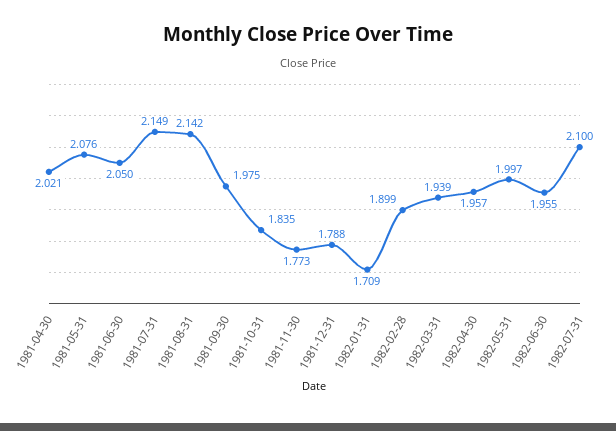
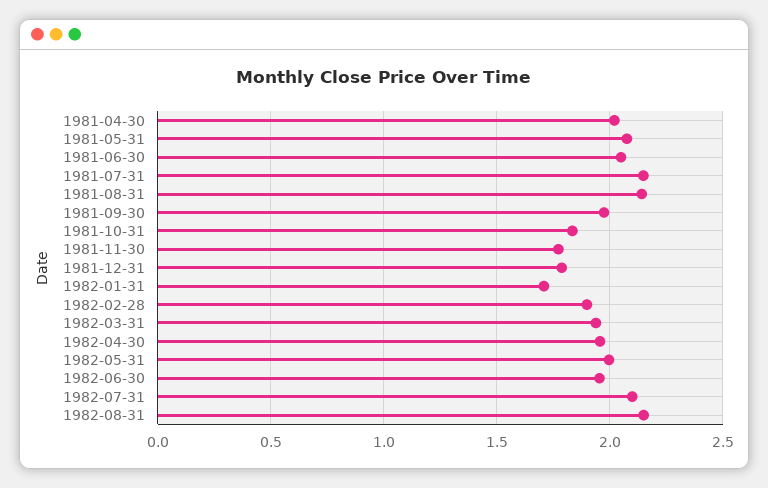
1982-08-31: none -> 2.15

